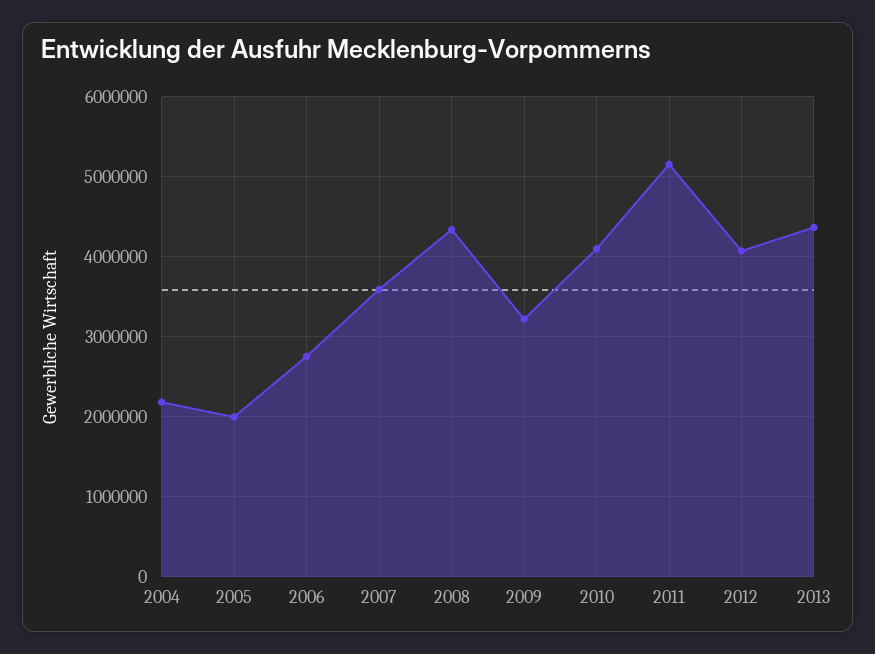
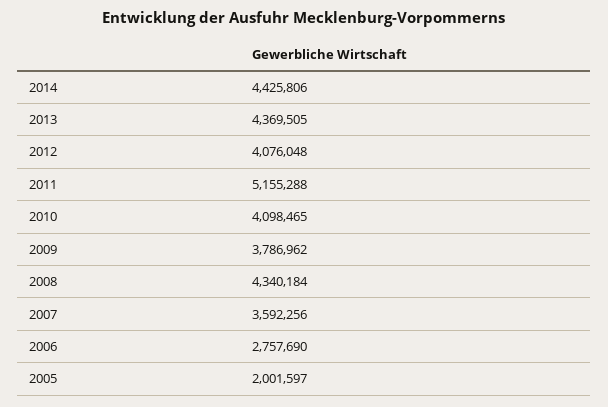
2004: 2200000 -> none
2009: 3200000 -> 3786962
2014: none -> 4425806

